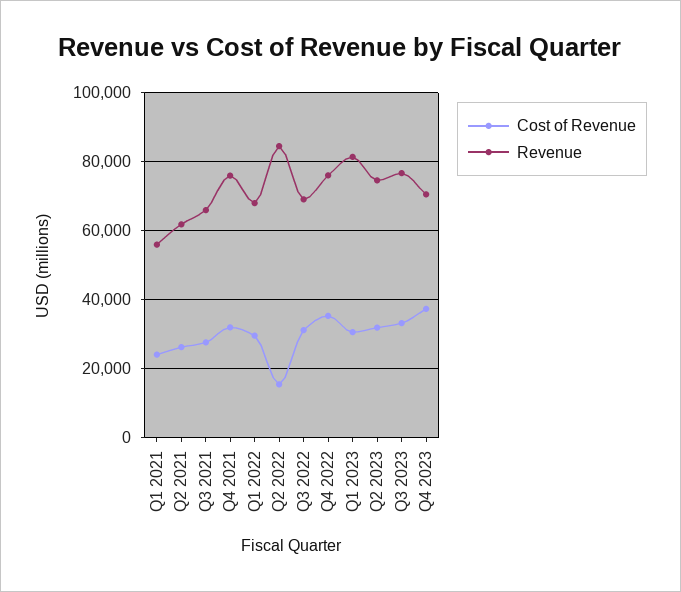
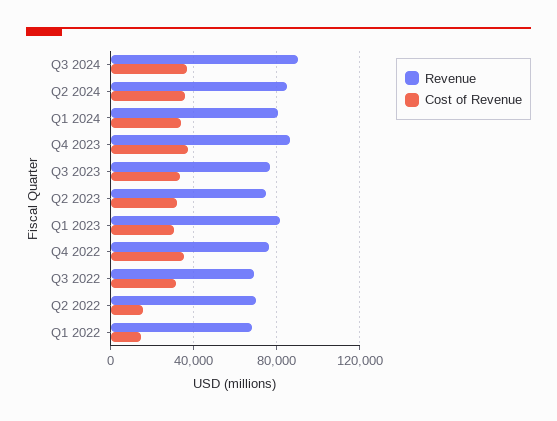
Cost of Revenue, Q1 2021: 24000 -> none
Revenue, Q1 2021: 56000 -> none
Cost of Revenue, Q2 2021: 26000 -> none
Revenue, Q2 2021: 62000 -> none
Cost of Revenue, Q3 2021: 28000 -> none
Revenue, Q3 2021: 66000 -> none
Cost of Revenue, Q4 2021: 32000 -> none
Revenue, Q4 2021: 76000 -> none
Cost of Revenue, Q1 2022: 30000 -> 15000
Revenue, Q2 2022: 84000 -> 70000
Revenue, Q4 2023: 70000 -> 85000
Revenue, Q3 2024: none -> 90000
Cost of Revenue, Q3 2024: none -> 35000
Revenue, Q2 2024: none -> 85000
Cost of Revenue, Q2 2024: none -> 35000
Revenue, Q1 2024: none -> 80000
Cost of Revenue, Q1 2024: none -> 35000

